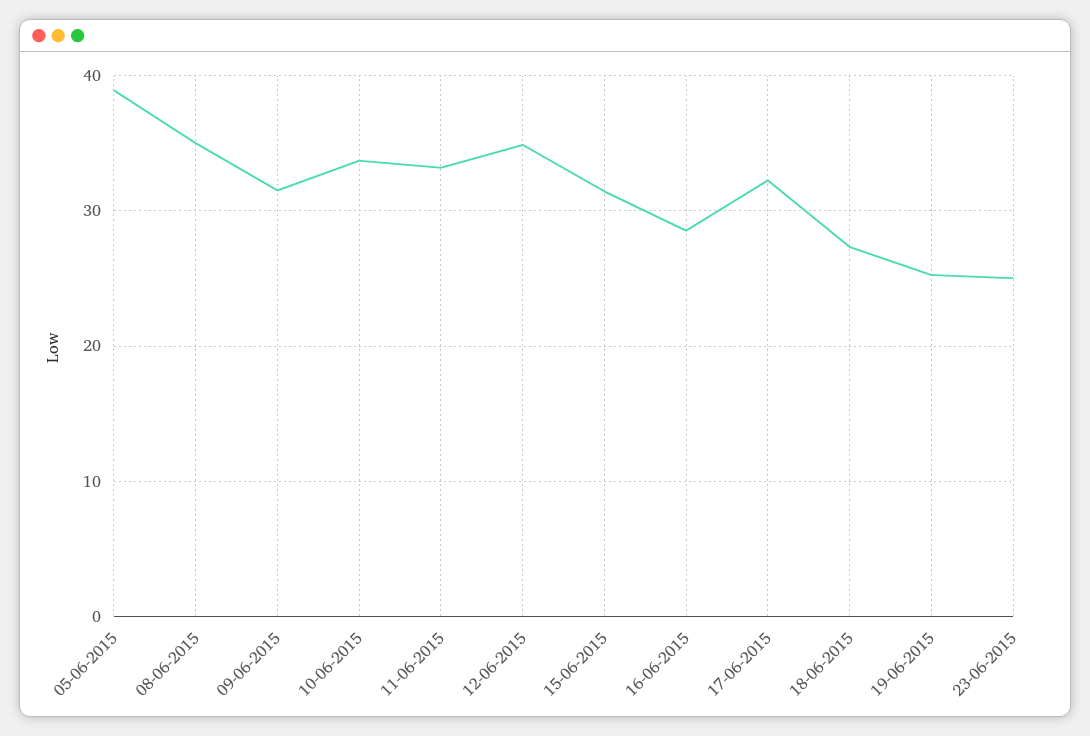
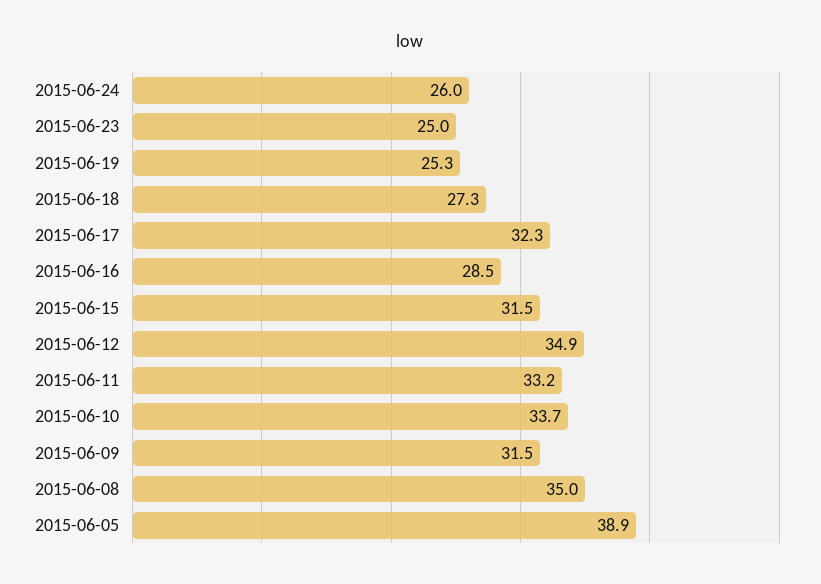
2015-06-24: none -> 26

